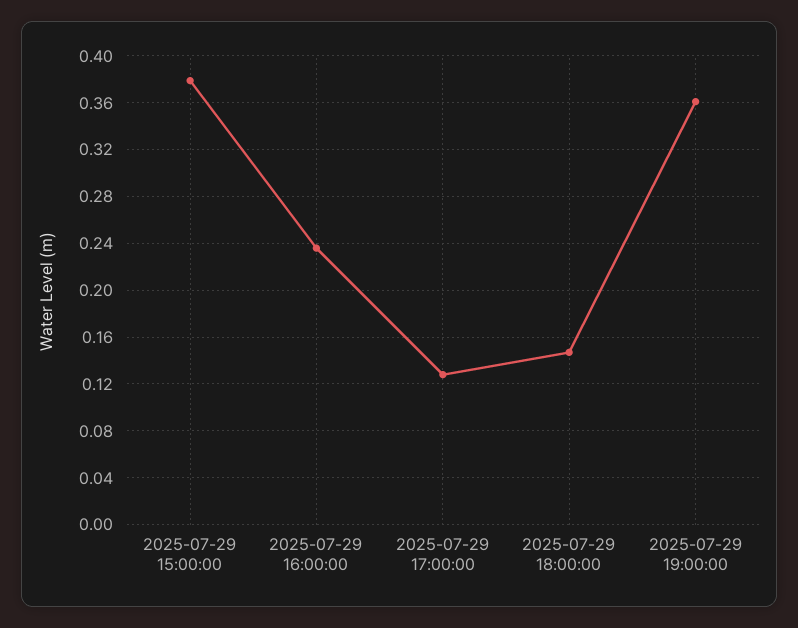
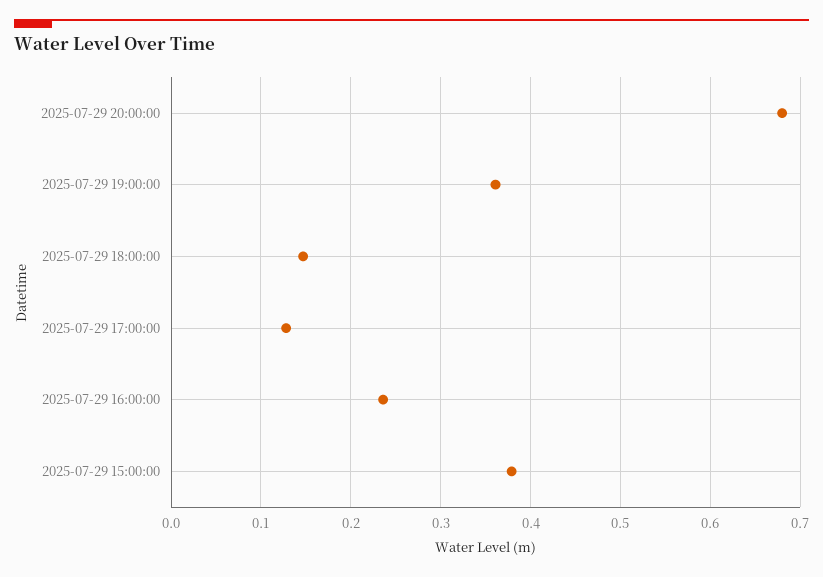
2025-07-29 20:00:00: none -> 0.68

